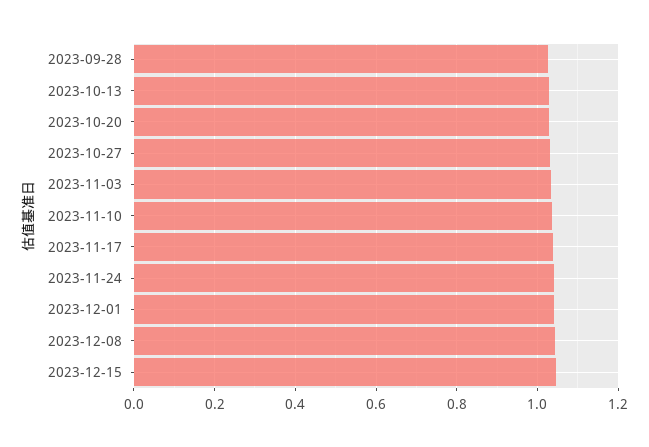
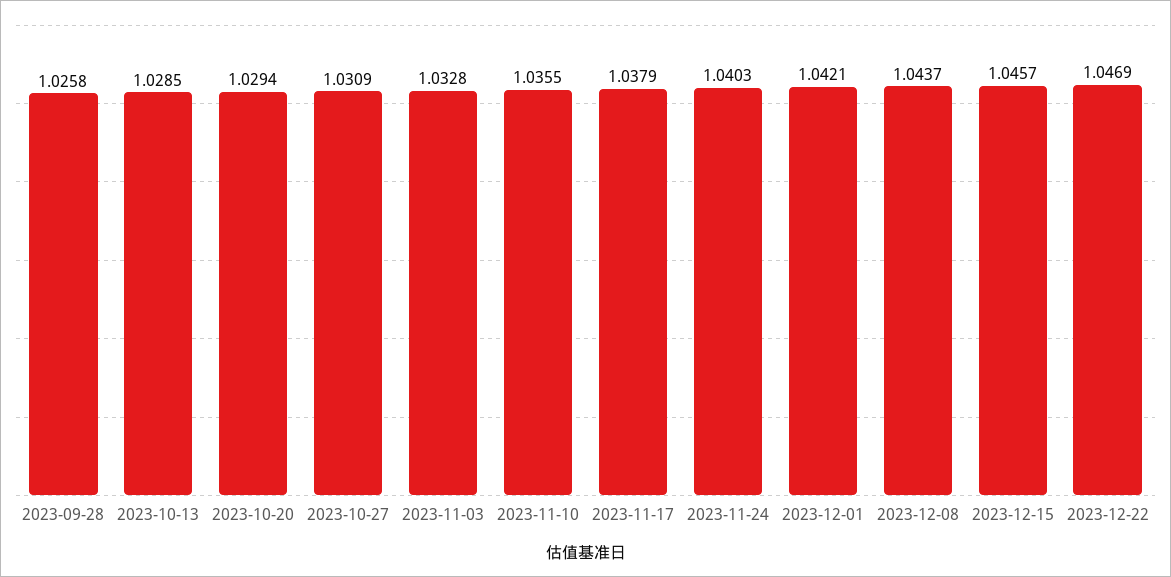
2023-12-22: none -> 1.0469

